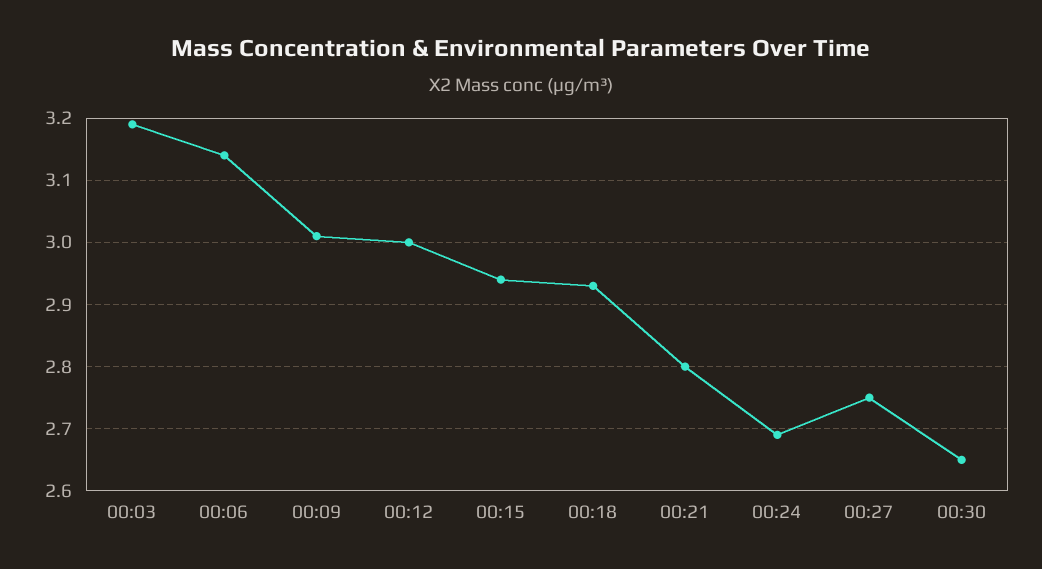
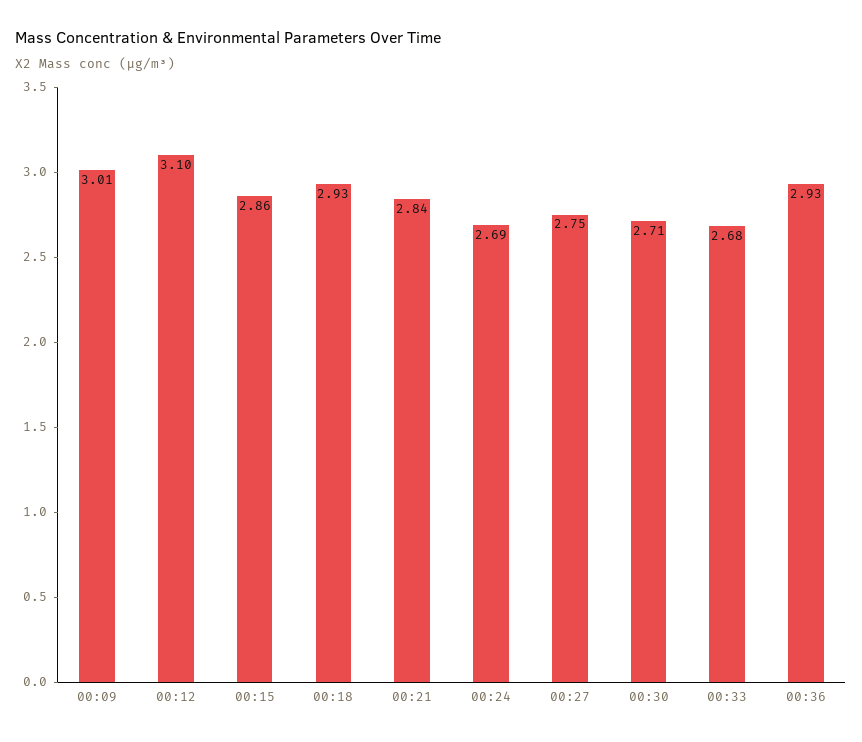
00:03: 3.19 -> none
00:06: 3.14 -> none
00:12: 3 -> 3.1
00:15: 2.94 -> 2.86
00:21: 2.8 -> 2.84
00:30: 2.65 -> 2.71
00:33: none -> 2.68
00:36: none -> 2.93

